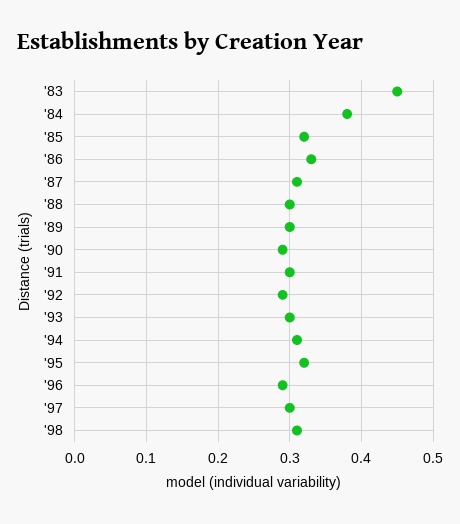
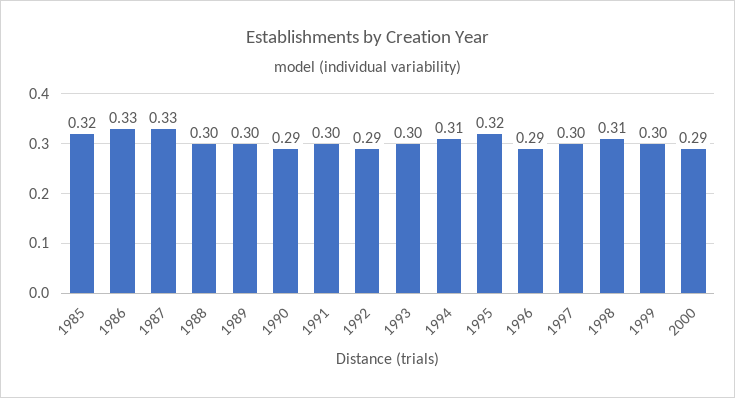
'83: 0.45 -> none
'84: 0.38 -> none
'87: 0.31 -> 0.33
1999: none -> 0.3
2000: none -> 0.29

